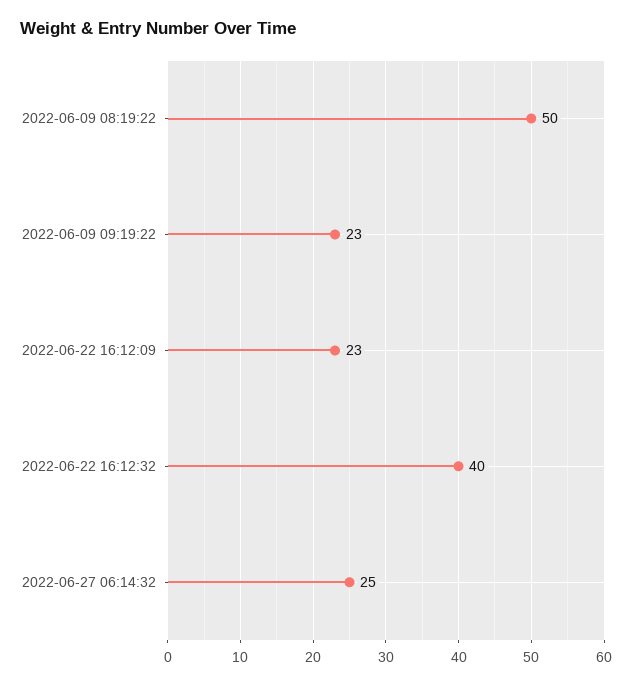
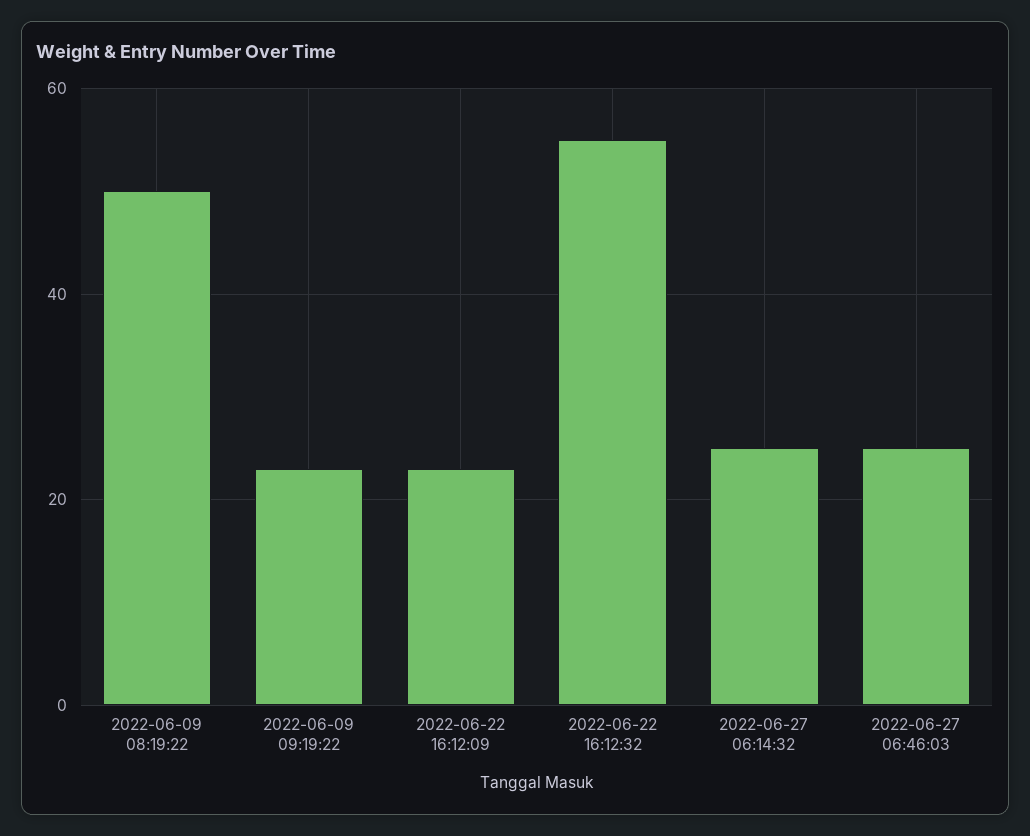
2022-06-22 16:12:32: 40 -> 55
2022-06-27 06:46:03: none -> 25

